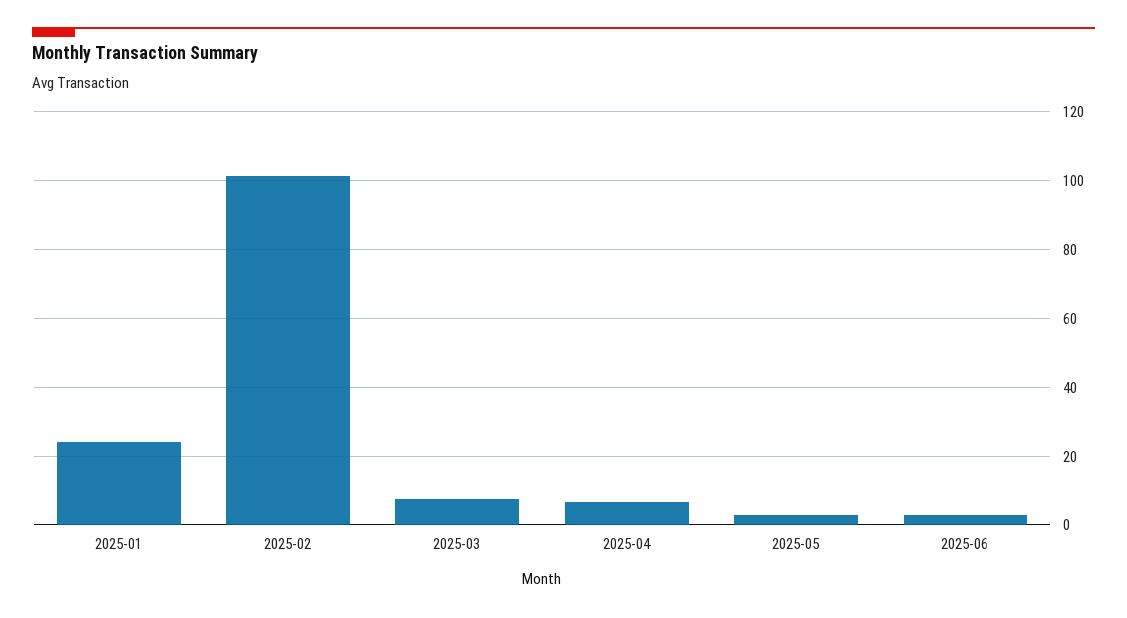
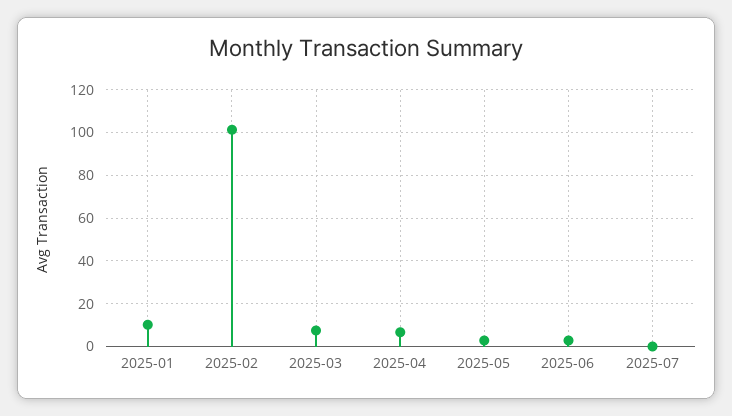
2025-01: 24 -> 10
2025-07: none -> 0

